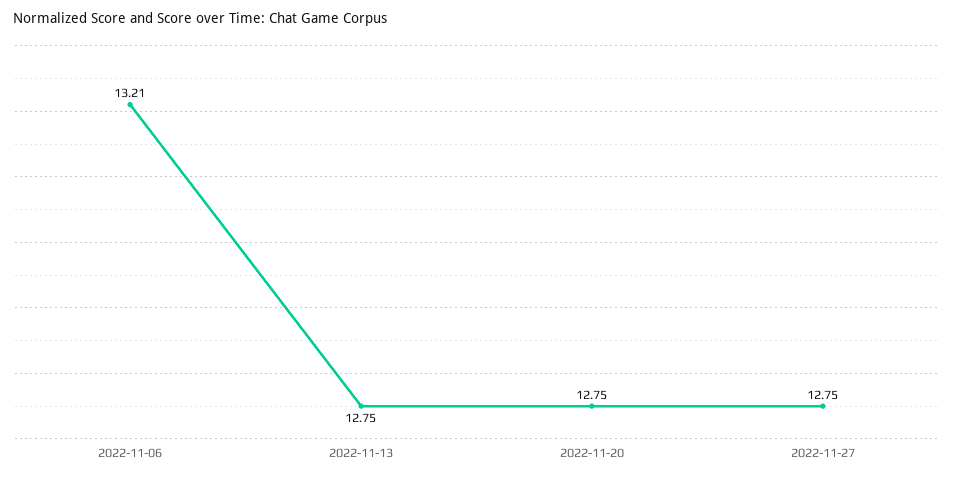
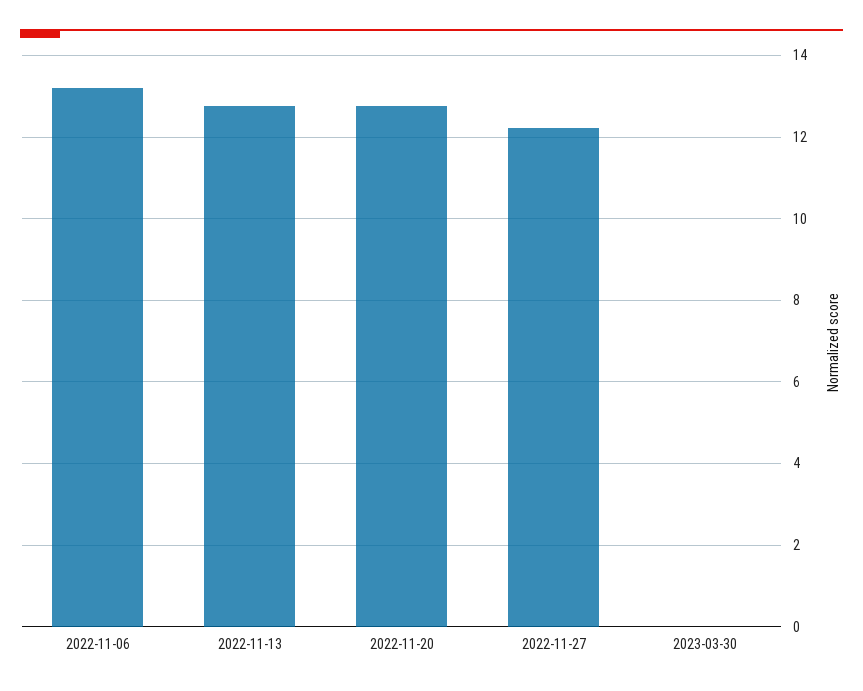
2022-11-27: 12.75 -> 12.2
2023-03-30: none -> 0

